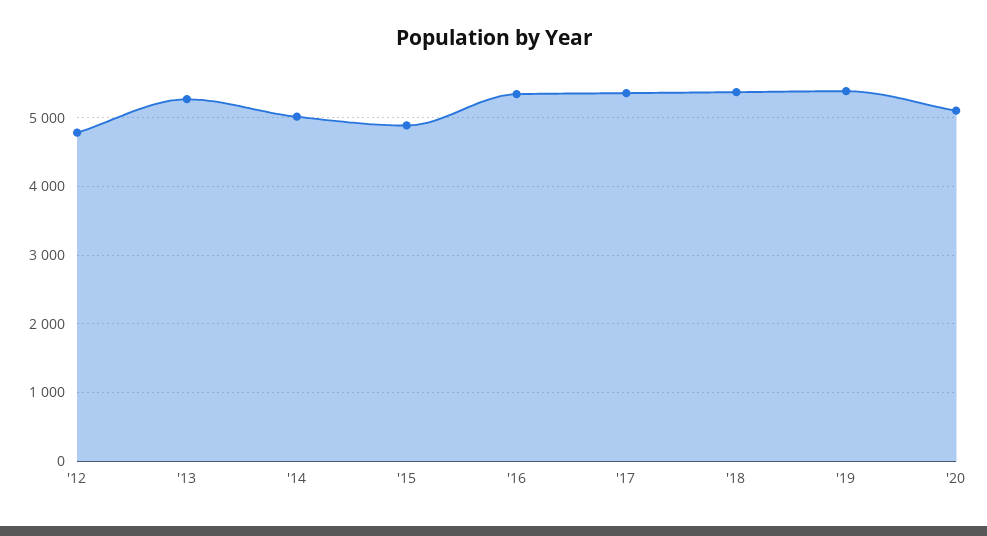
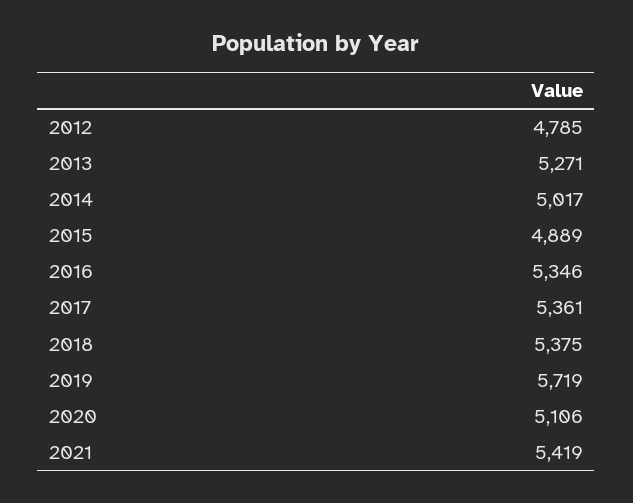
'19: 5400 -> 5719
2021: none -> 5419

